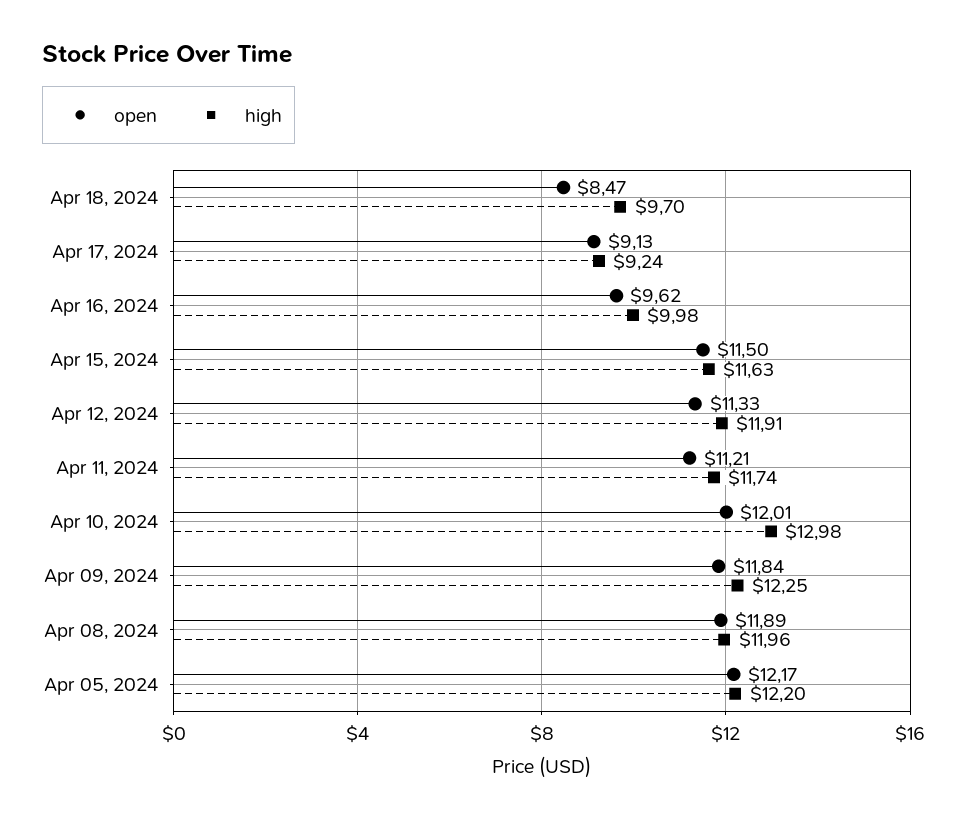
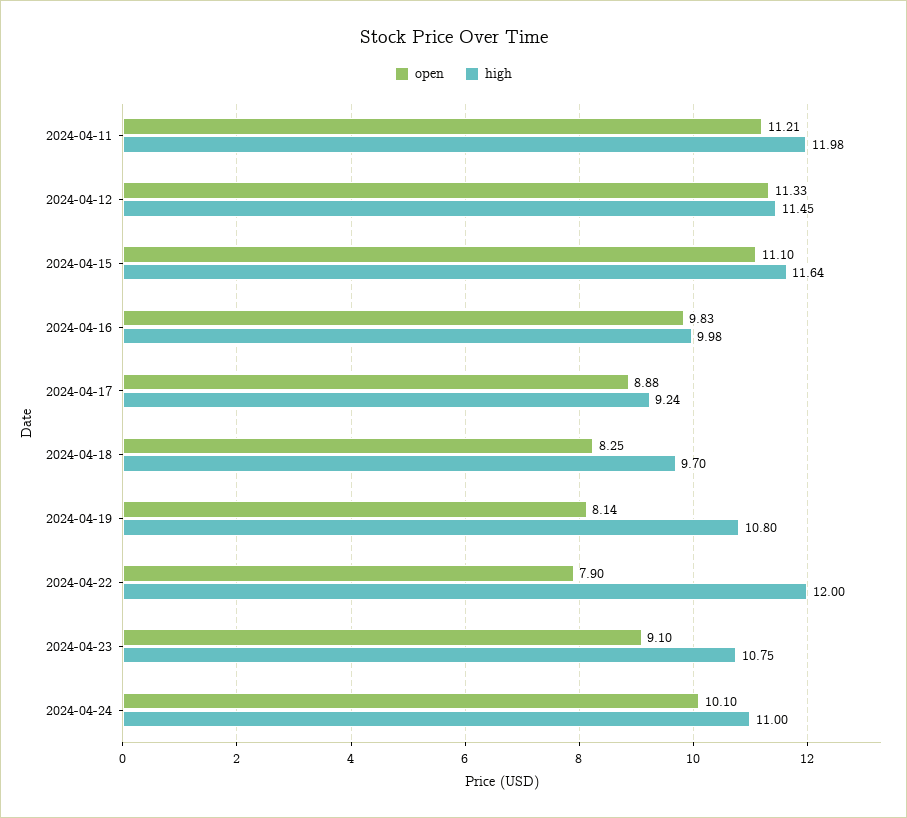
open, Apr 18, 2024: 8.47 -> 8.25
open, Apr 17, 2024: 9.13 -> 8.88
open, Apr 16, 2024: 9.62 -> 9.83
open, Apr 15, 2024: 11.5 -> 11.1
high, Apr 15, 2024: 11.63 -> 11.64
high, Apr 12, 2024: 11.91 -> 11.45
high, Apr 11, 2024: 11.74 -> 11.98
open, Apr 10, 2024: 12.01 -> none
high, Apr 10, 2024: 12.98 -> none
open, Apr 09, 2024: 11.84 -> none
high, Apr 09, 2024: 12.25 -> none
open, Apr 08, 2024: 11.89 -> none
high, Apr 08, 2024: 11.96 -> none
open, Apr 05, 2024: 12.17 -> none
high, Apr 05, 2024: 12.2 -> none
open, 2024-04-19: none -> 8.14
high, 2024-04-19: none -> 10.8
open, 2024-04-22: none -> 7.9
high, 2024-04-22: none -> 12
open, 2024-04-23: none -> 9.1
high, 2024-04-23: none -> 10.75
open, 2024-04-24: none -> 10.1
high, 2024-04-24: none -> 11

